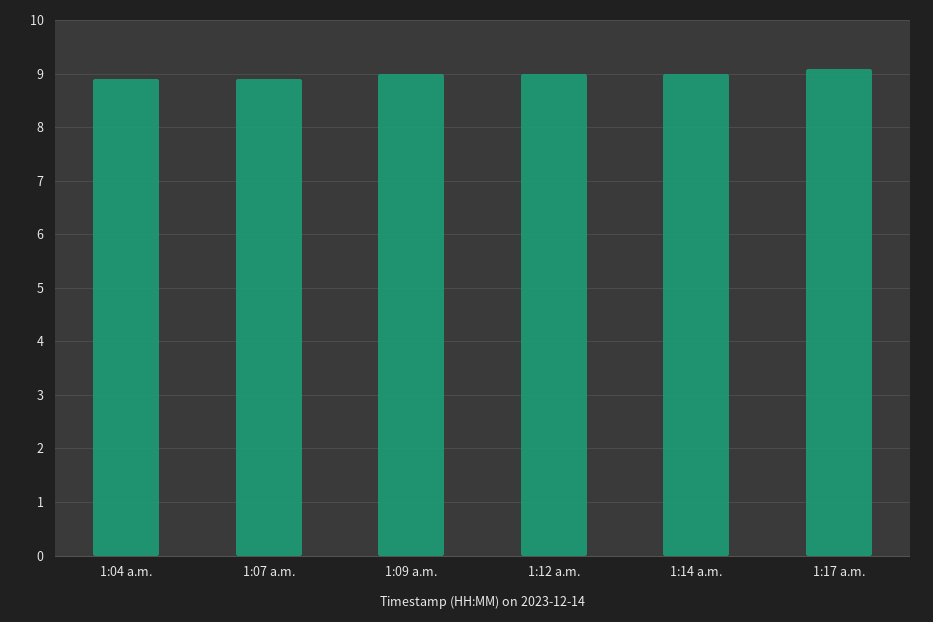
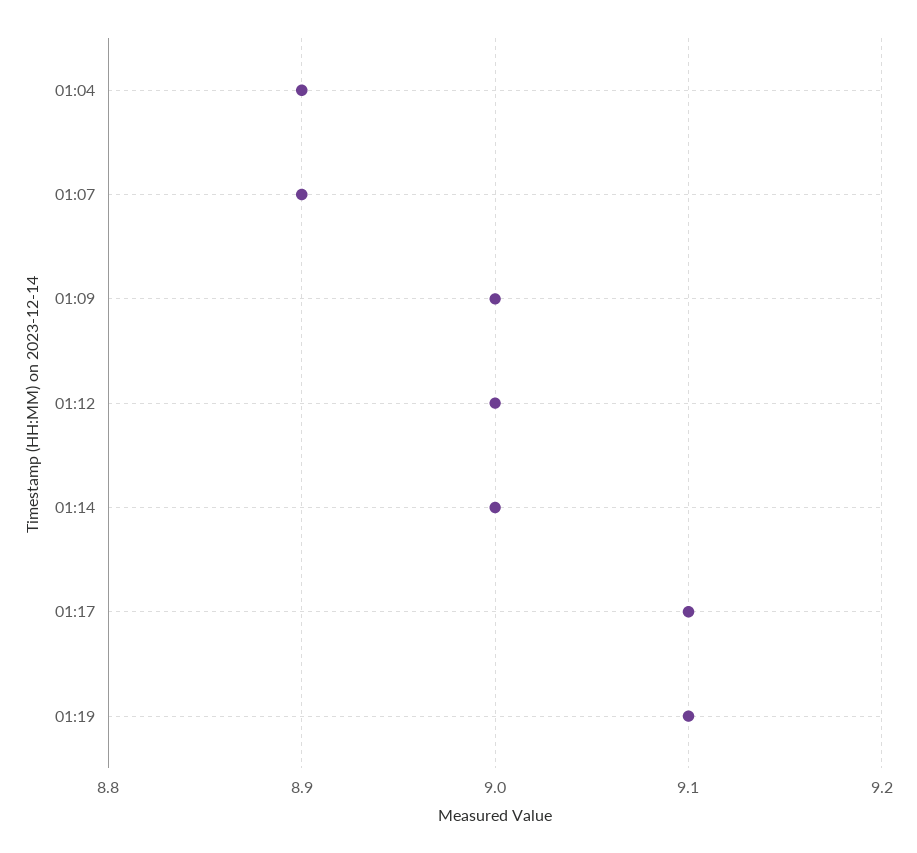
01:19: none -> 9.1

